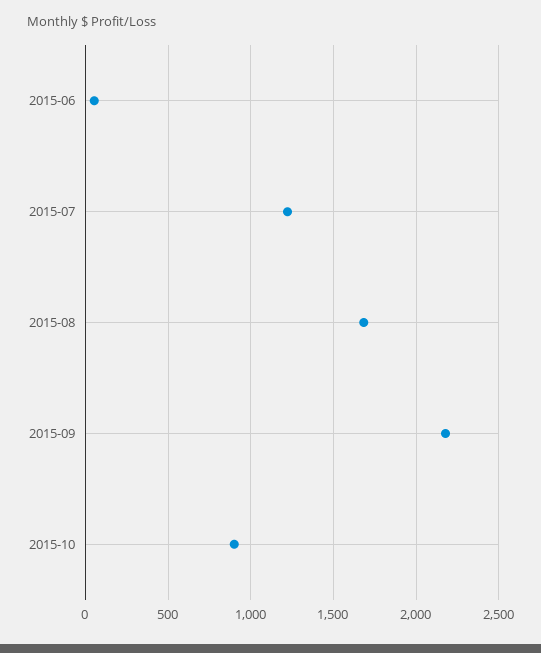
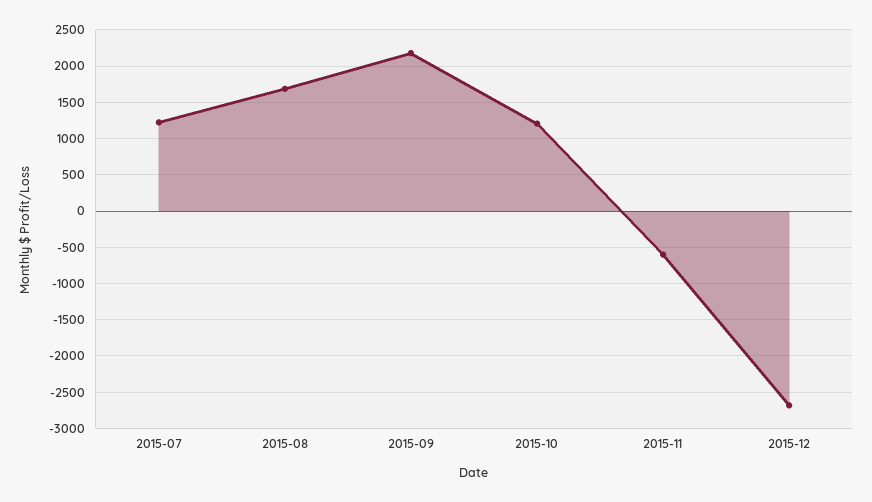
2015-06: 50 -> none
2015-10: 900 -> 1200
2015-11: none -> -600
2015-12: none -> -2700

